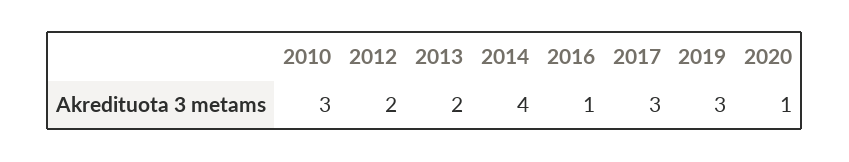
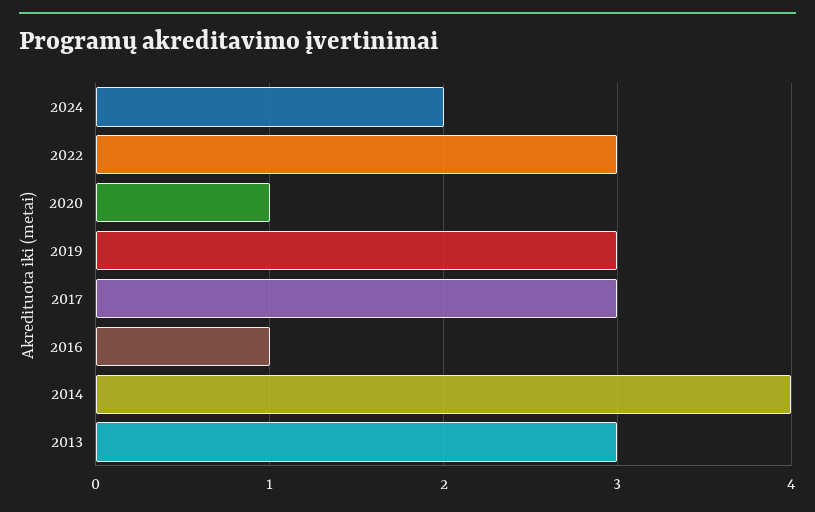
2010: 3 -> none
2012: 2 -> none
2013: 2 -> 3
2024: none -> 2
2022: none -> 3

